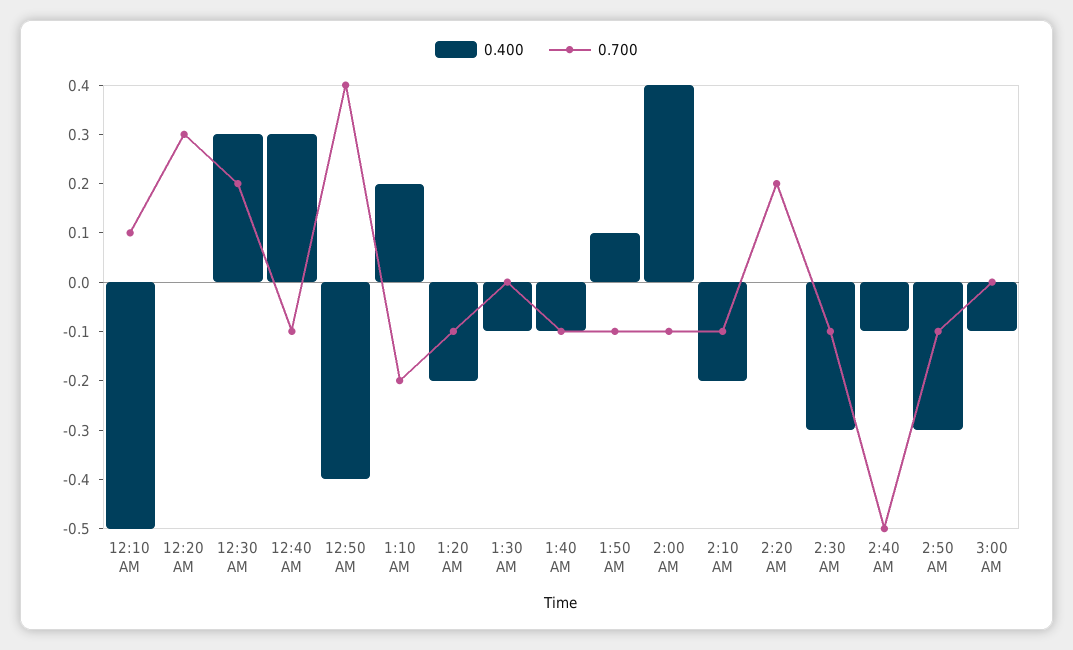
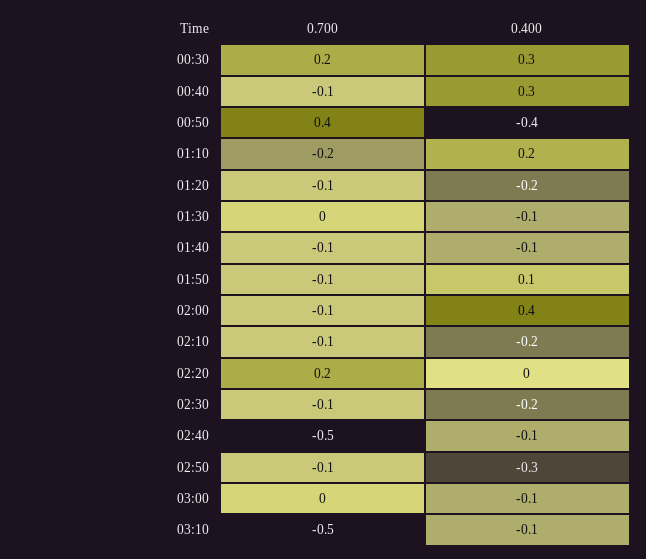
0.400, 12:10 AM: -0.5 -> none
0.700, 12:10 AM: 0.1 -> none
0.400, 12:20 AM: 0 -> none
0.700, 12:20 AM: 0.3 -> none
0.400, 2:30 AM: -0.3 -> -0.2
0.700, 03:10: none -> -0.5
0.400, 03:10: none -> -0.1

